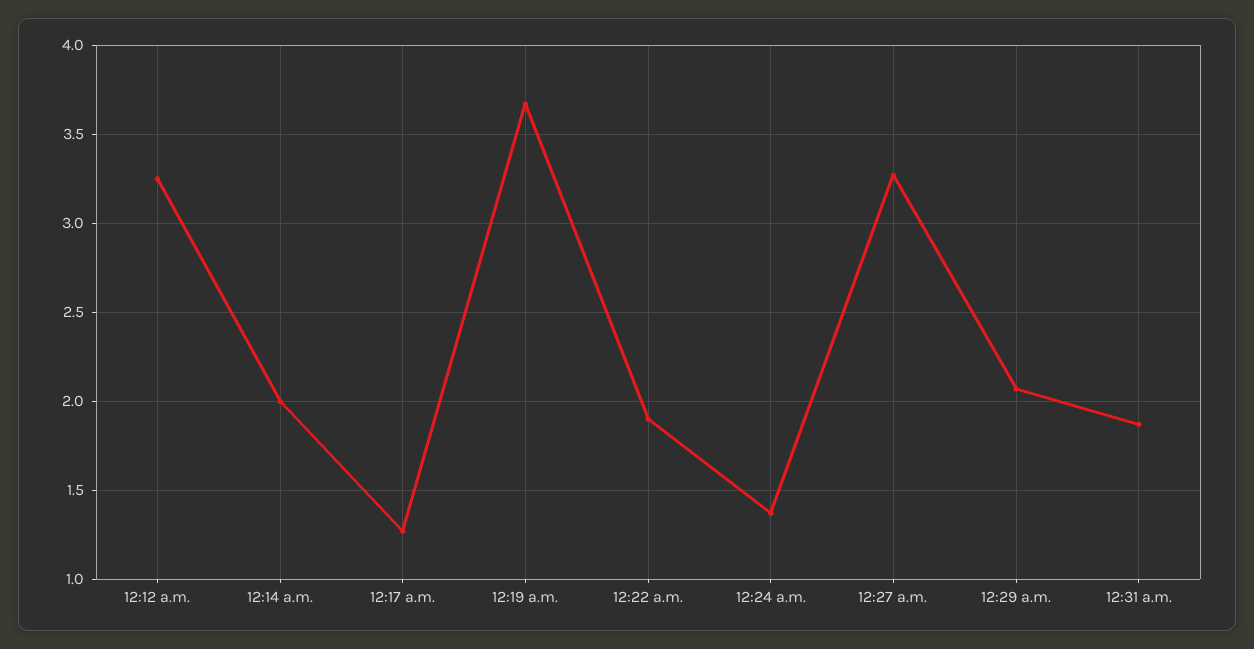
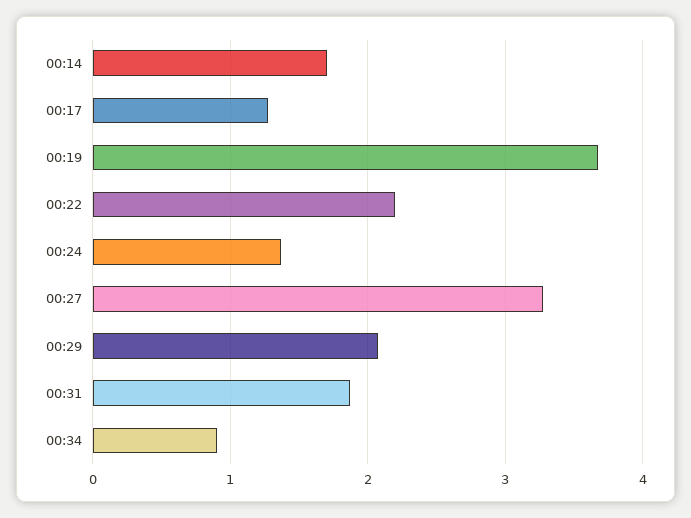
12:12 a.m.: 3.25 -> none
12:14 a.m.: 2 -> 1.7
12:22 a.m.: 1.9 -> 2.2
00:34: none -> 0.9

